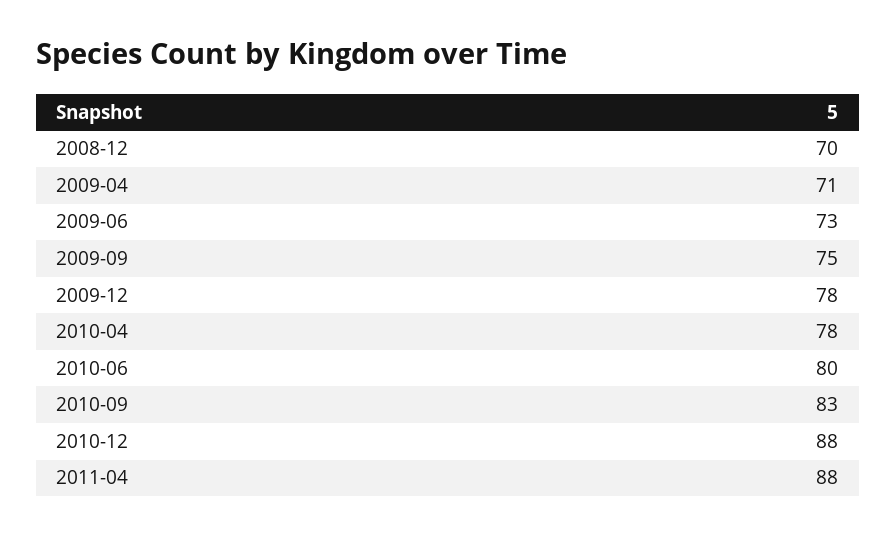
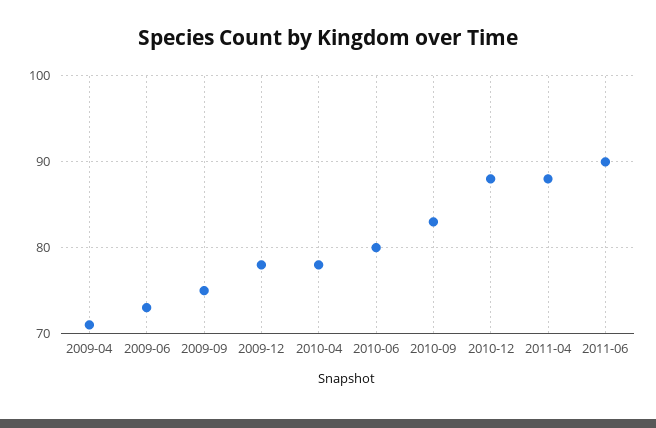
2008-12: 70 -> none
2011-06: none -> 90

